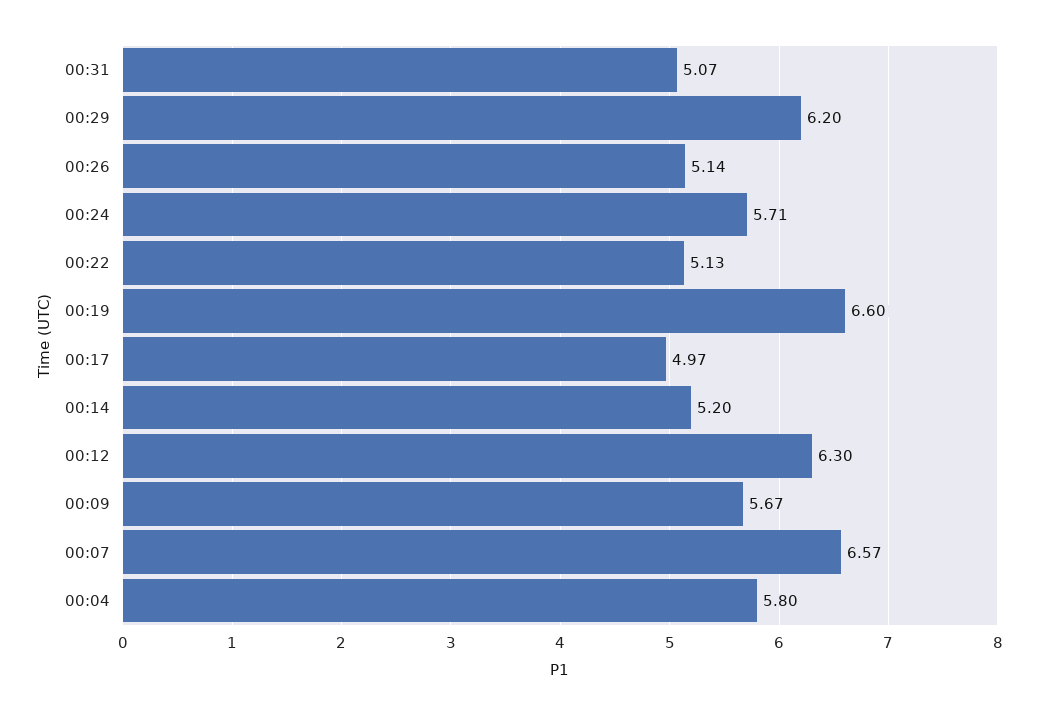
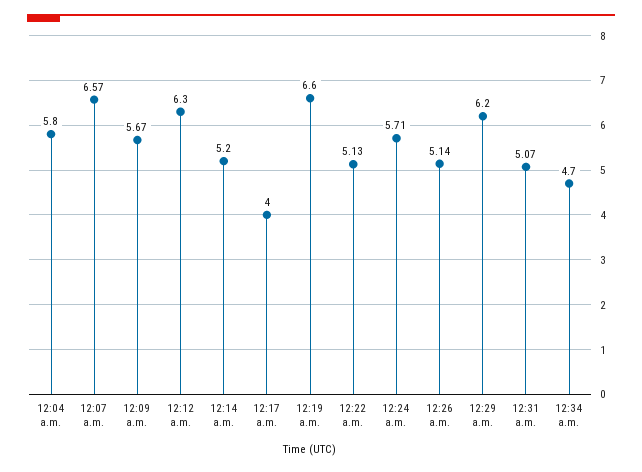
00:17: 4.97 -> 4
12:34 a.m.: none -> 4.7

